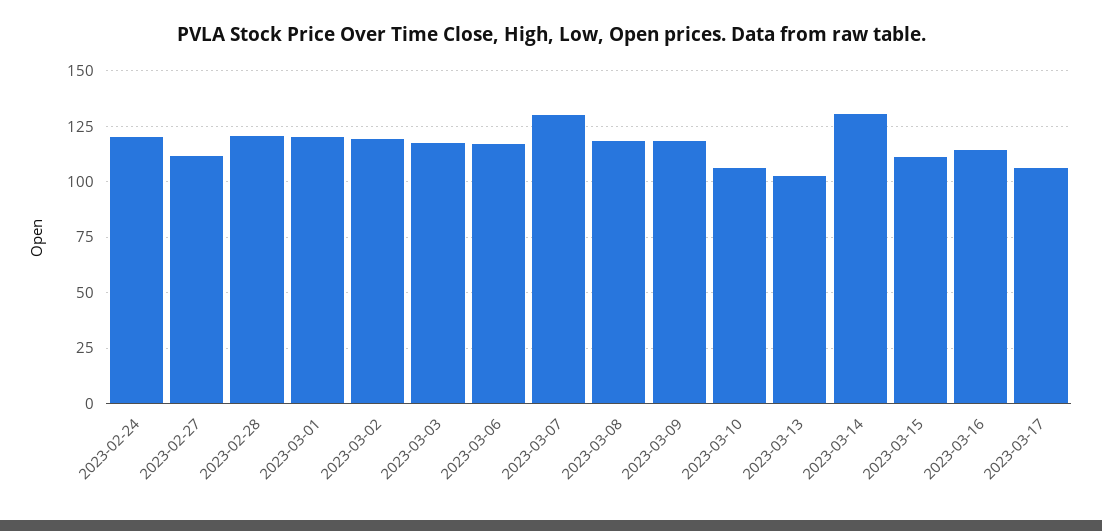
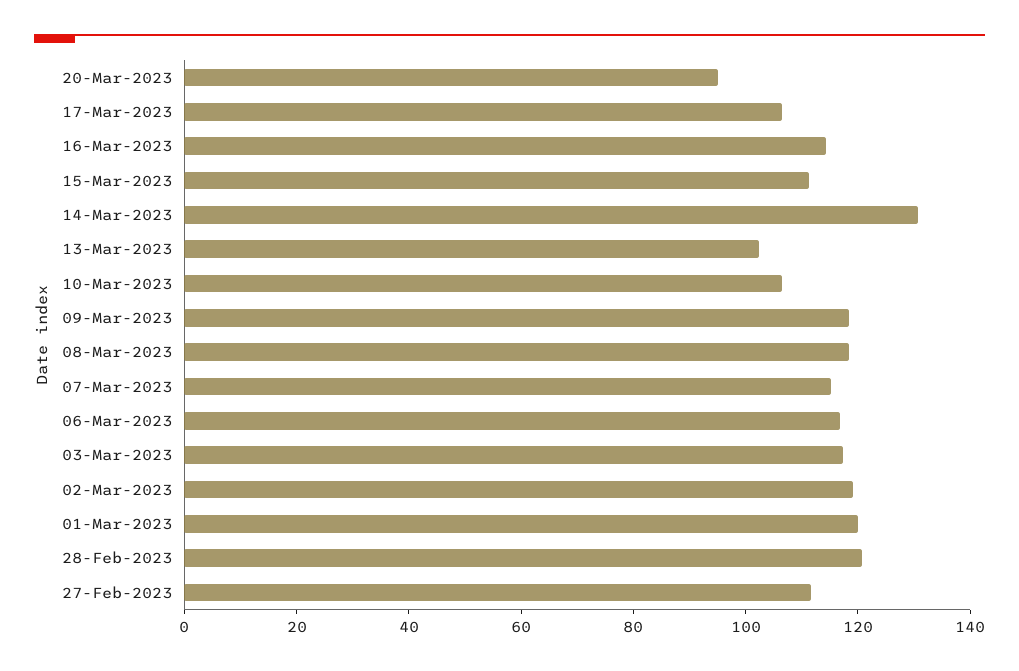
2023-02-24: 120 -> none
2023-03-07: 130 -> 115
20-Mar-2023: none -> 95

